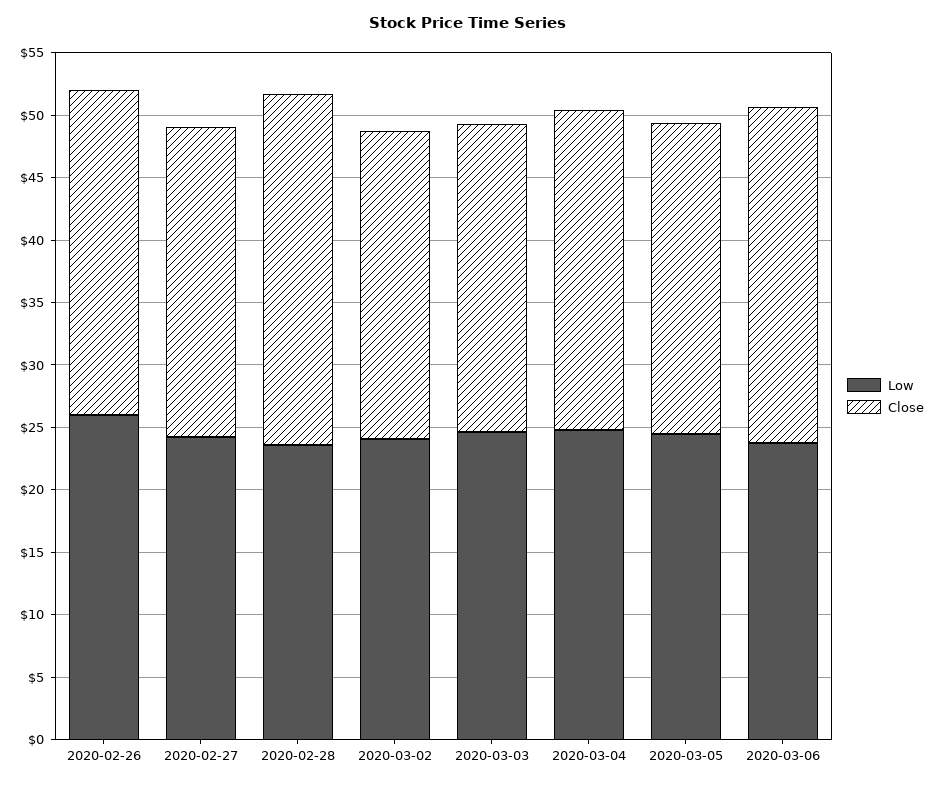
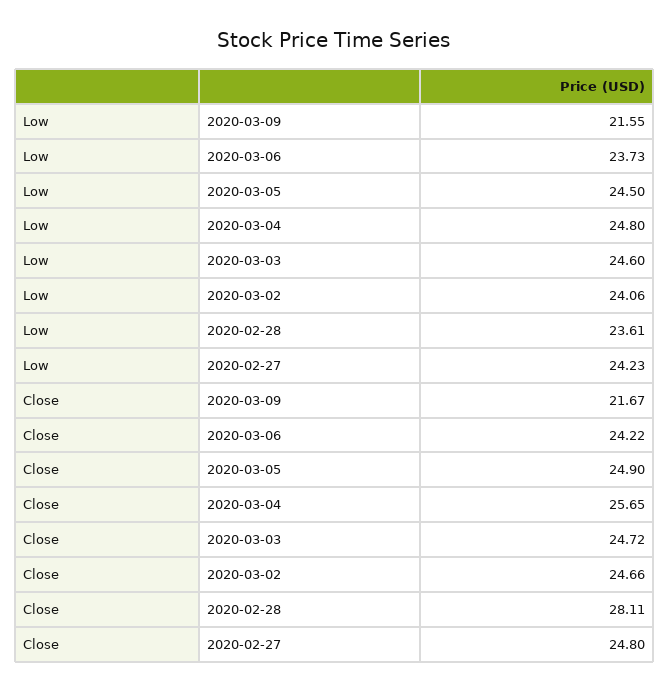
Low, 2020-02-26: 26 -> none
Close, 2020-02-26: 26 -> none
Close, 2020-03-06: 27 -> 24.22
Low, 2020-03-09: none -> 21.55
Close, 2020-03-09: none -> 21.67

